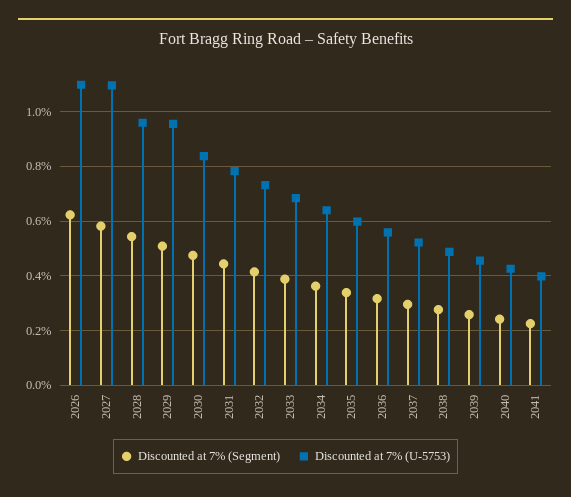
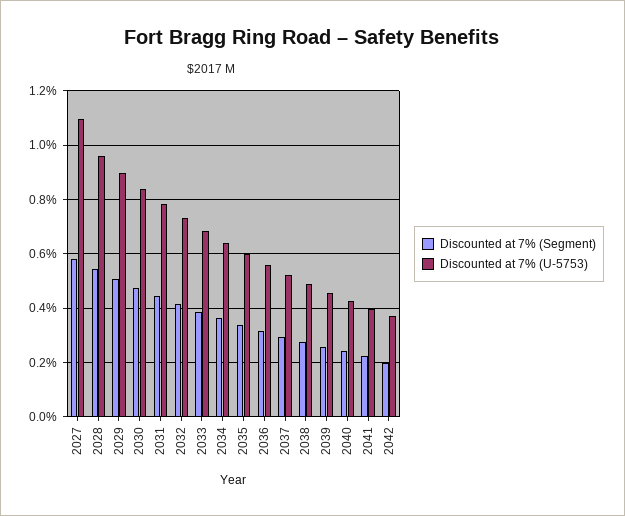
Discounted at 7% (Segment), 2026: 0.625 -> none
Discounted at 7% (U-5753), 2026: 1.1 -> none
Discounted at 7% (U-5753), 2029: 0.95 -> 0.9
Discounted at 7% (Segment), 2042: none -> 0.2
Discounted at 7% (U-5753), 2042: none -> 0.375

